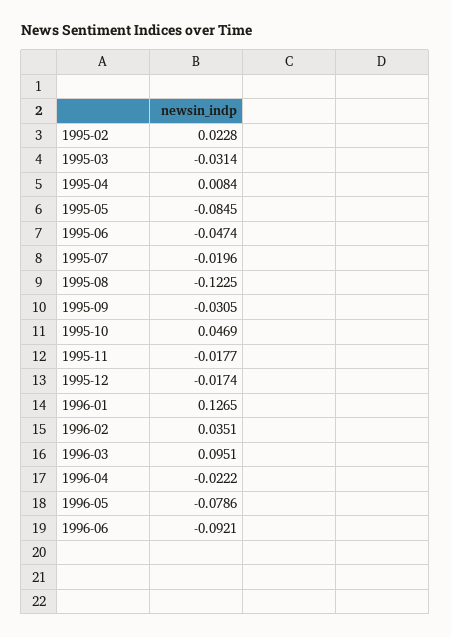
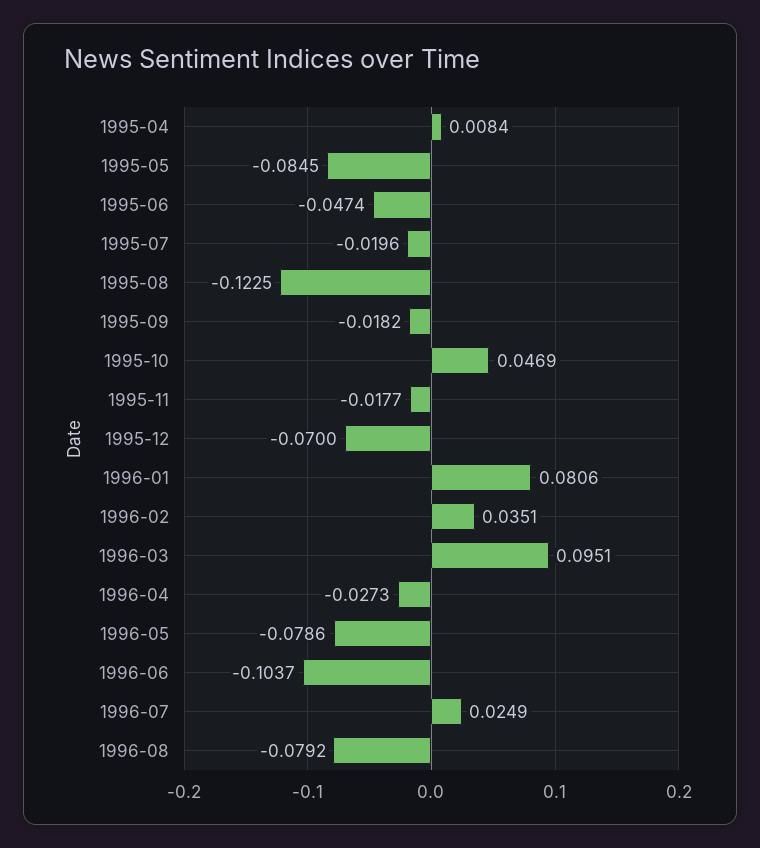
1995-02: 0.0228 -> none
1995-03: -0.0314 -> none
1995-09: -0.0305 -> -0.0182
1995-12: -0.0174 -> -0.07
1996-01: 0.1265 -> 0.0806
1996-04: -0.0222 -> -0.0273
1996-06: -0.0921 -> -0.1037
1996-07: none -> 0.0249
1996-08: none -> -0.0792

